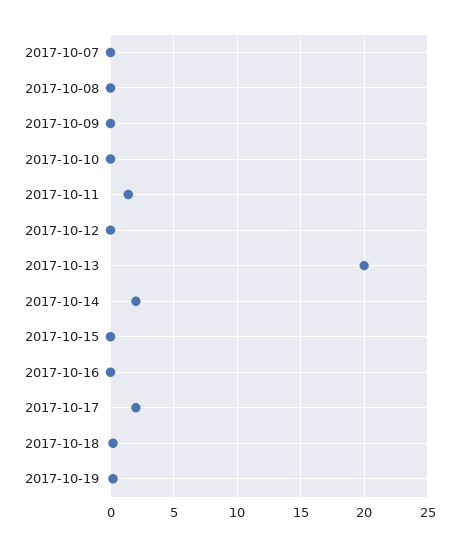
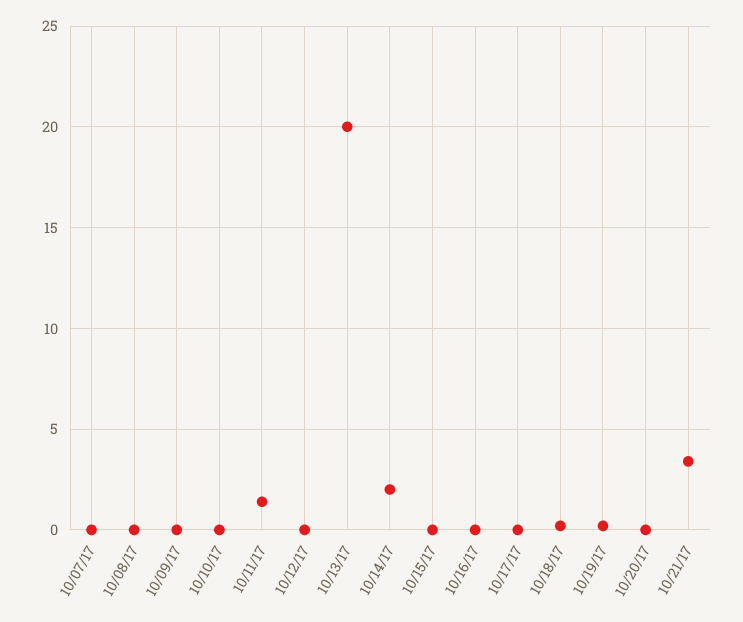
2017-10-17: 2 -> 0
10/20/17: none -> 0
10/21/17: none -> 3.5

